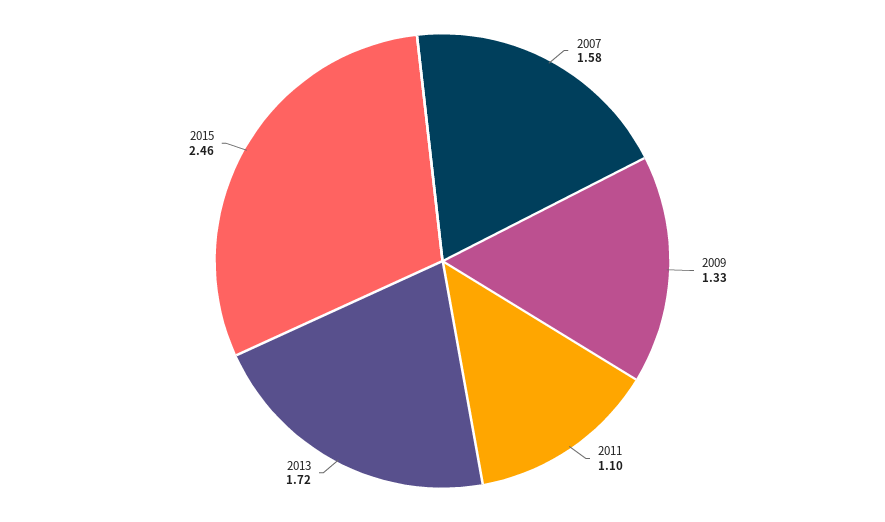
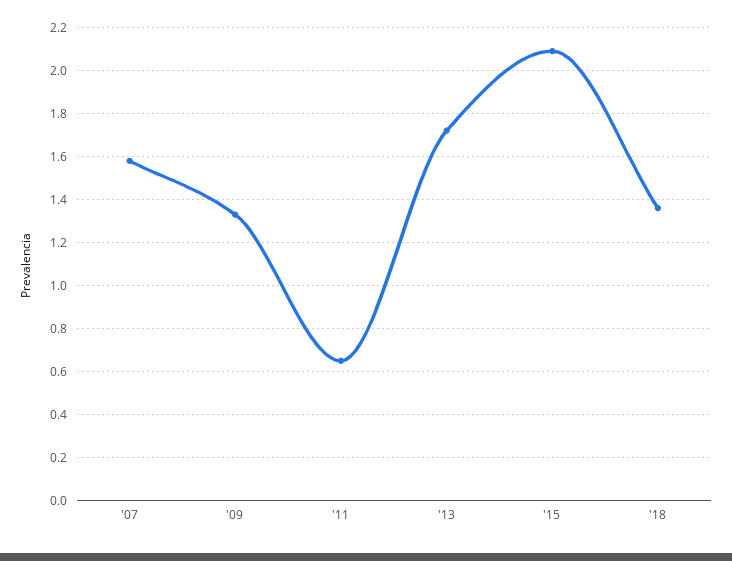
2011: 1.1 -> 0.65
2015: 2.46 -> 2.1
'18: none -> 1.35

